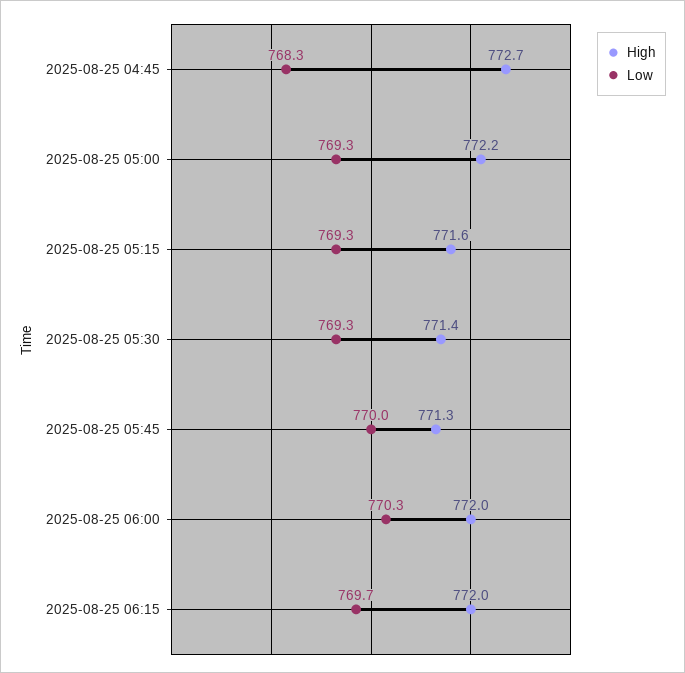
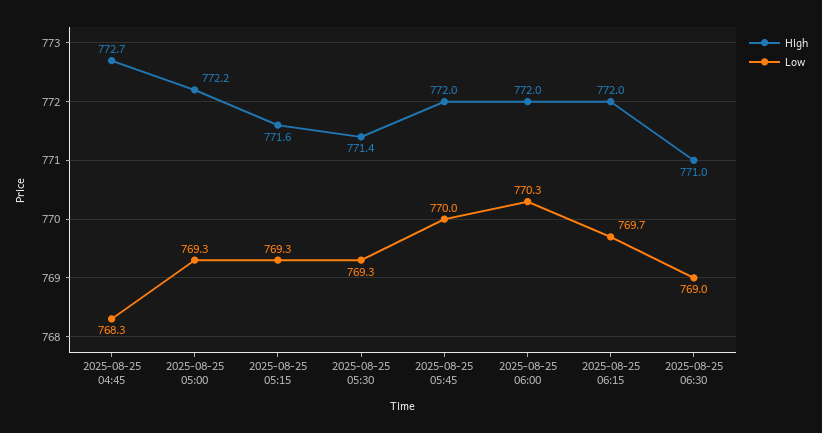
High, 2025-08-25 05:45: 771.3 -> 772
High, 2025-08-25 06:30: none -> 771
Low, 2025-08-25 06:30: none -> 769

